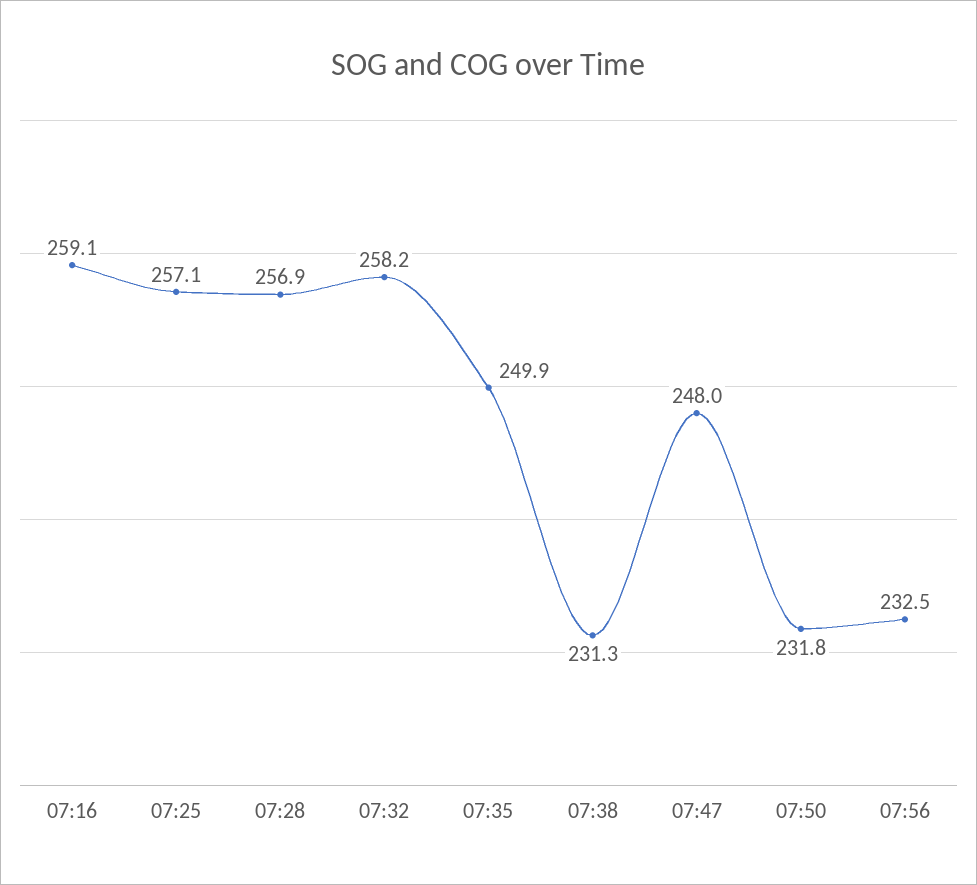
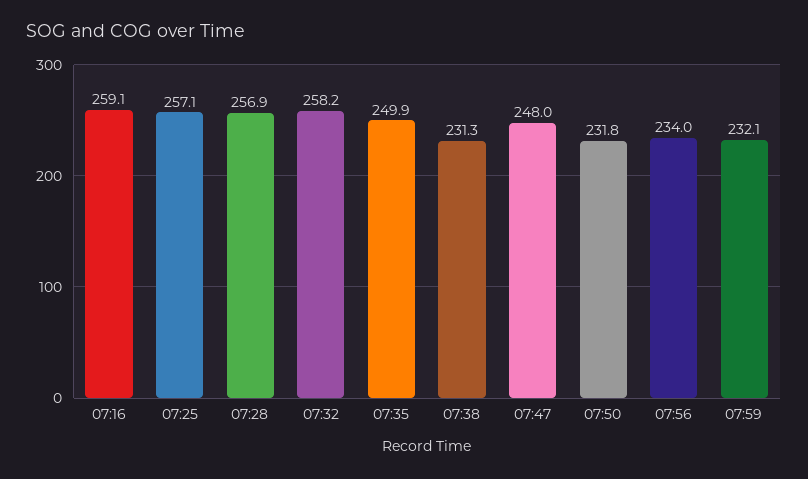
07:56: 232.5 -> 234
07:59: none -> 232.1

